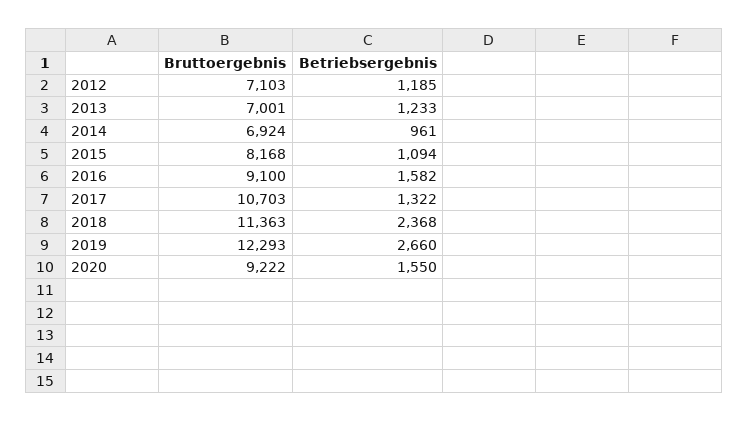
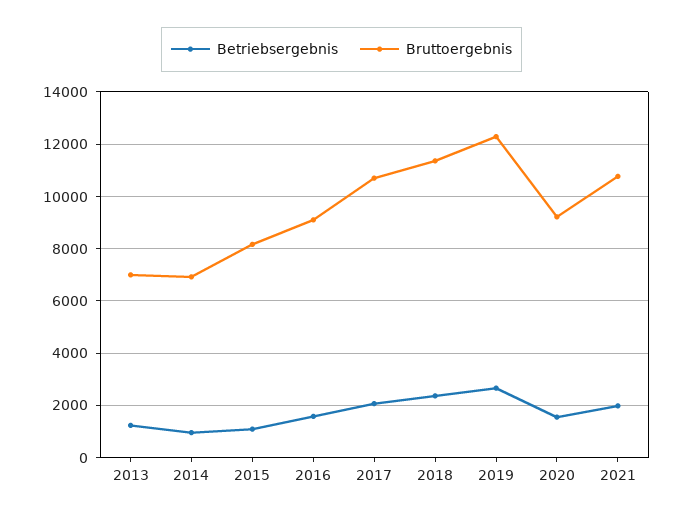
Bruttoergebnis, 2012: 7103 -> none
Betriebsergebnis, 2012: 1185 -> none
Betriebsergebnis, 2017: 1322 -> 2000
Betriebsergebnis, 2021: none -> 2000
Bruttoergebnis, 2021: none -> 10750

